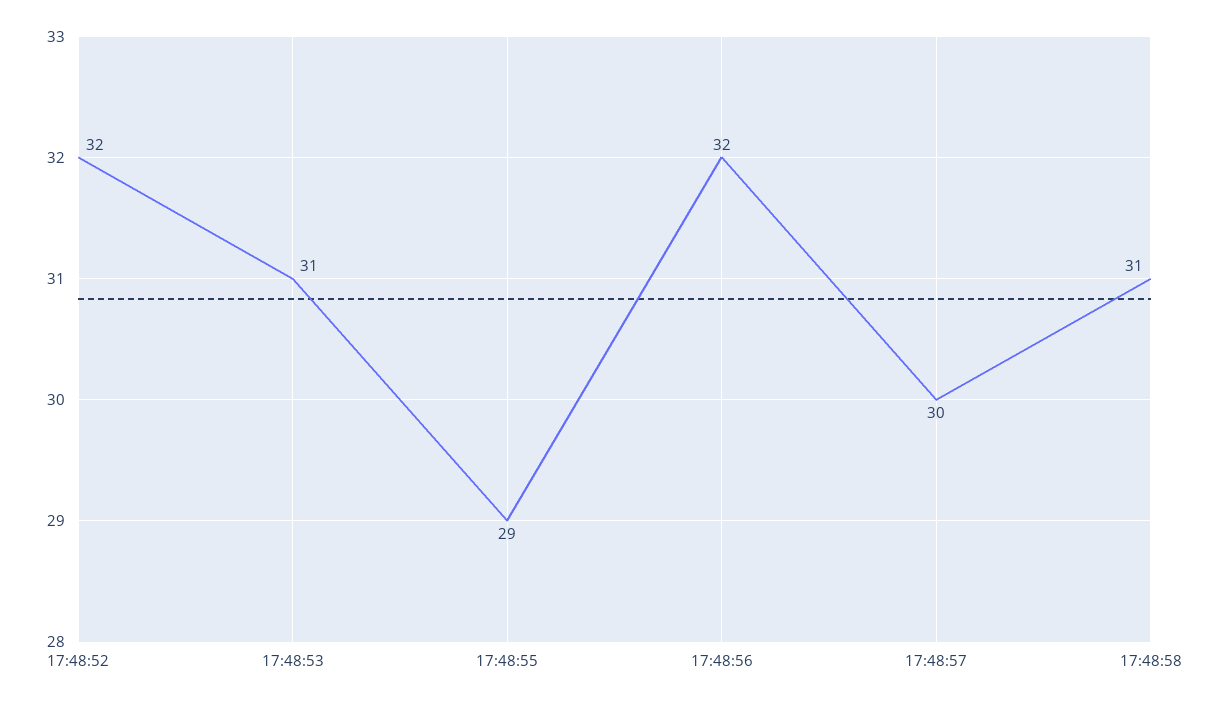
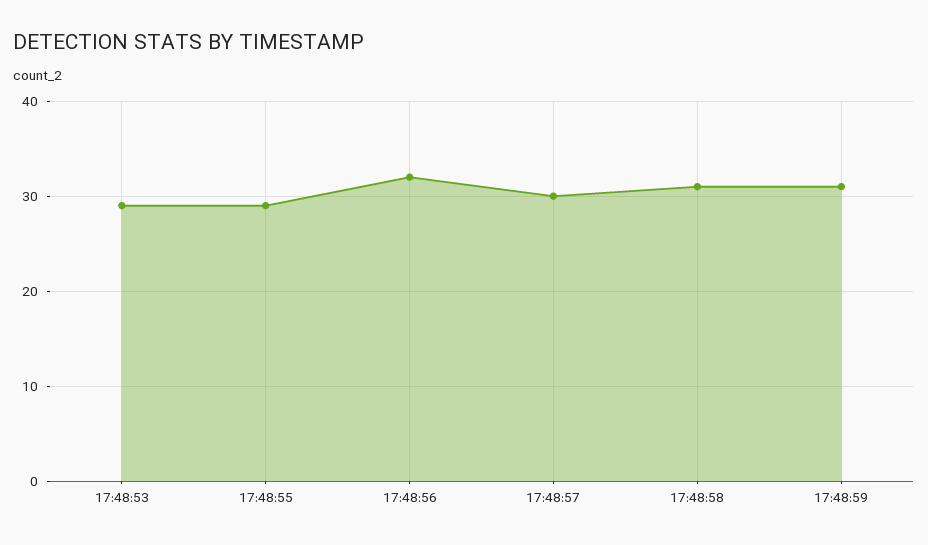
17:48:52: 32 -> none
17:48:53: 31 -> 29
17:48:59: none -> 31

